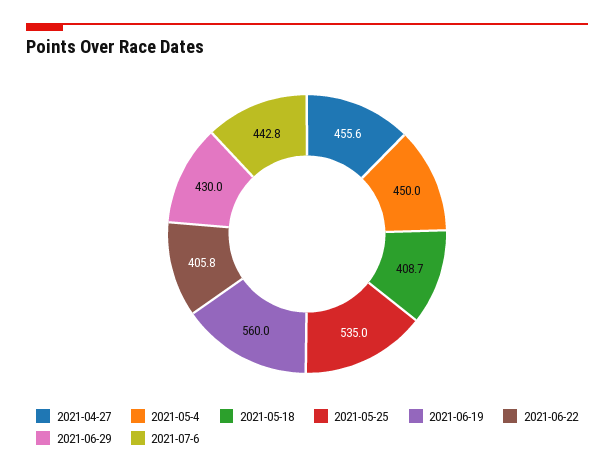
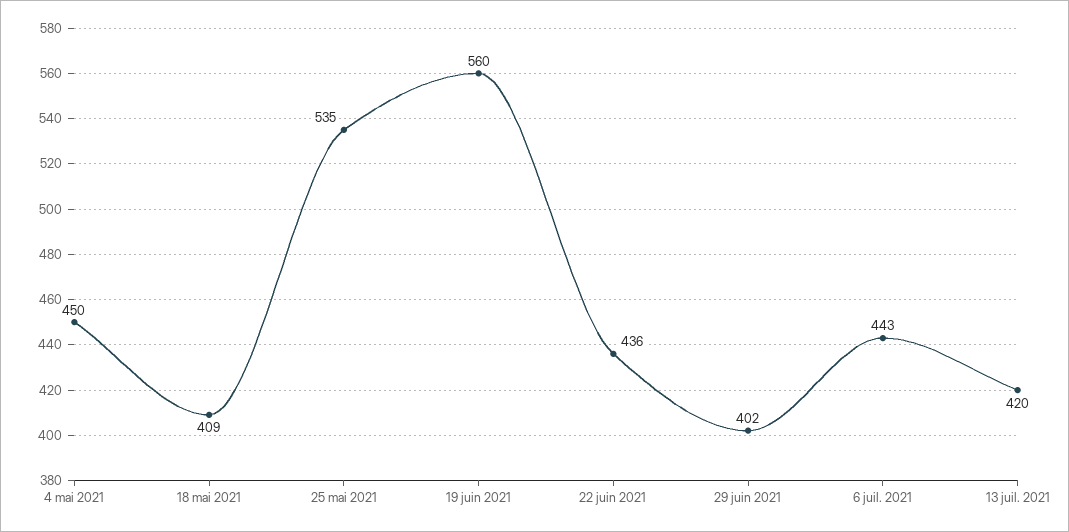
2021-04-27: 455.6 -> none
2021-06-22: 405.8 -> 436
2021-06-29: 430 -> 402
13 juil. 2021: none -> 420

